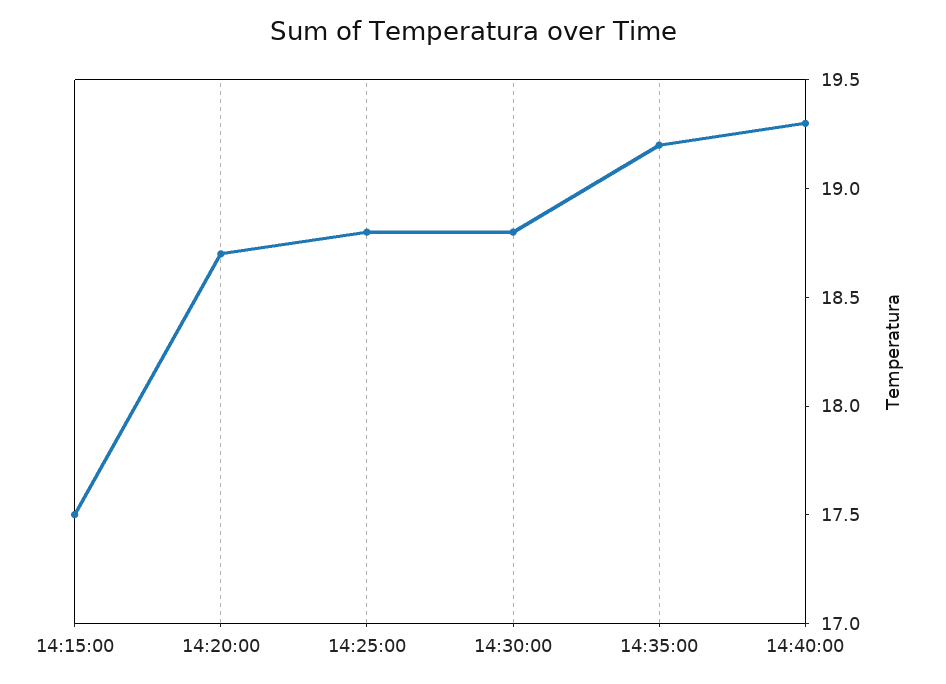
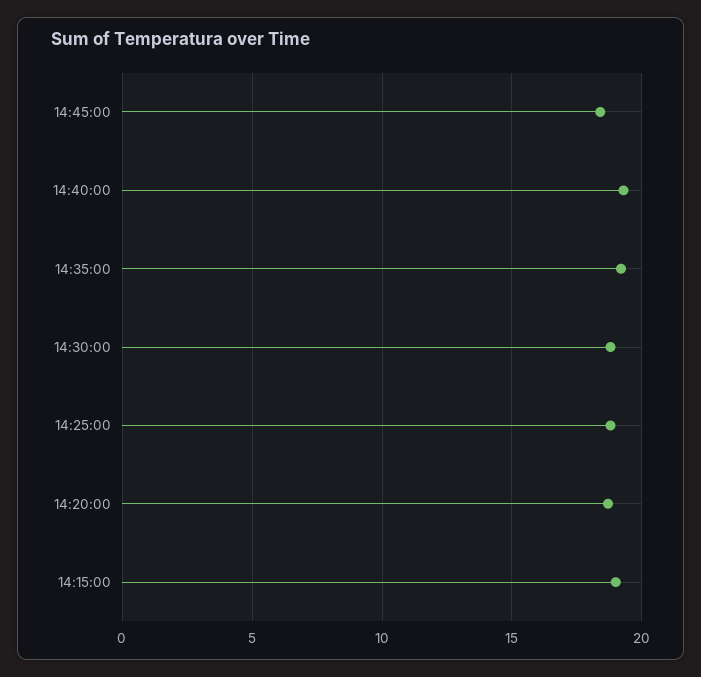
14:15:00: 17.5 -> 19
14:45:00: none -> 18.5

